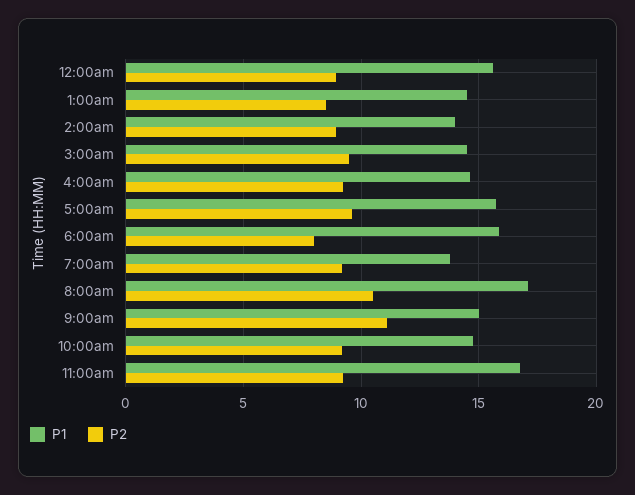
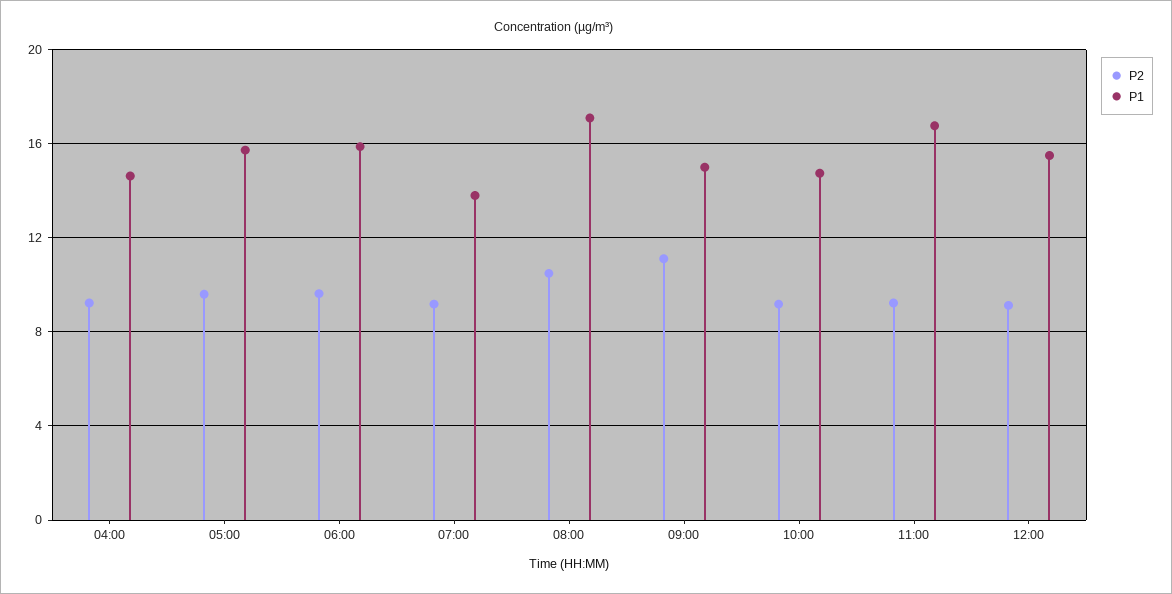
P1, 12:00am: 15.5 -> none
P2, 12:00am: 9 -> none
P1, 1:00am: 14.5 -> none
P2, 1:00am: 8.5 -> none
P1, 2:00am: 14 -> none
P2, 2:00am: 9 -> none
P1, 3:00am: 14.5 -> none
P2, 3:00am: 9.5 -> none
P2, 6:00am: 8 -> 9.5
P2, 12:00: none -> 9
P1, 12:00: none -> 15.5

